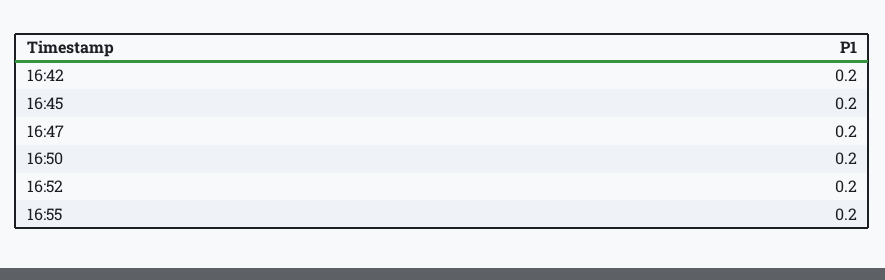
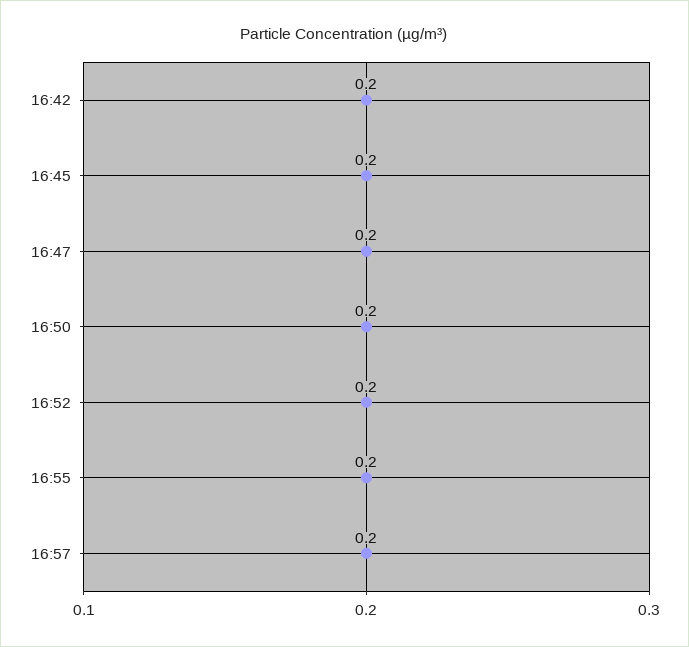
16:57: none -> 0.2

